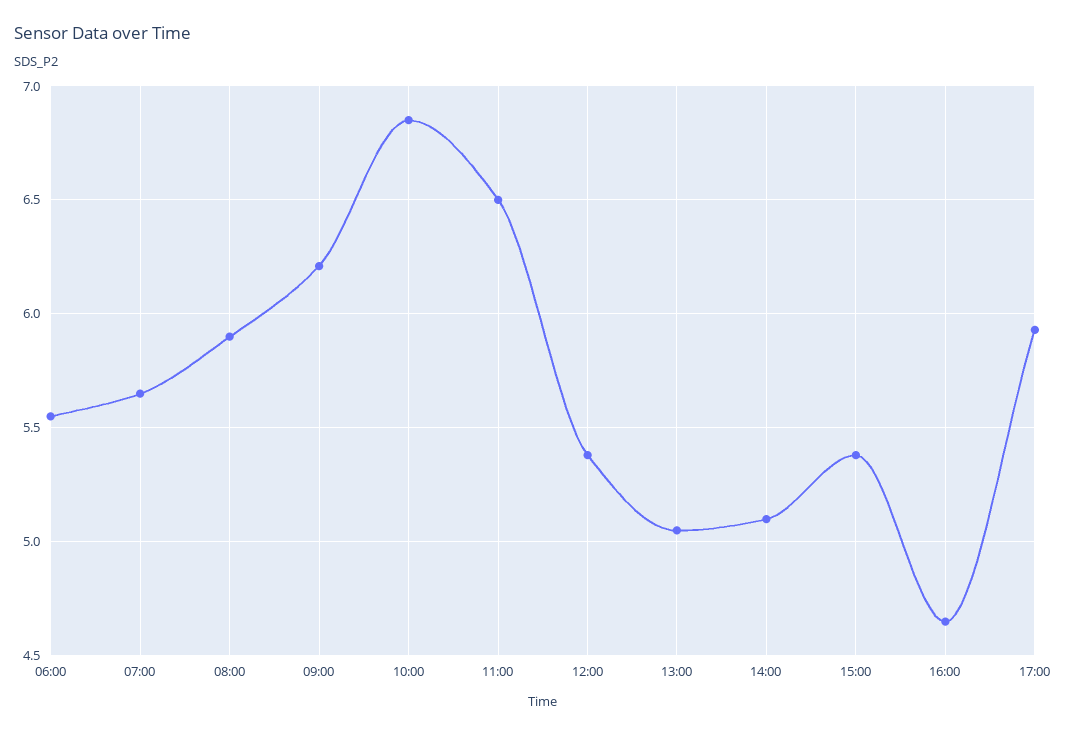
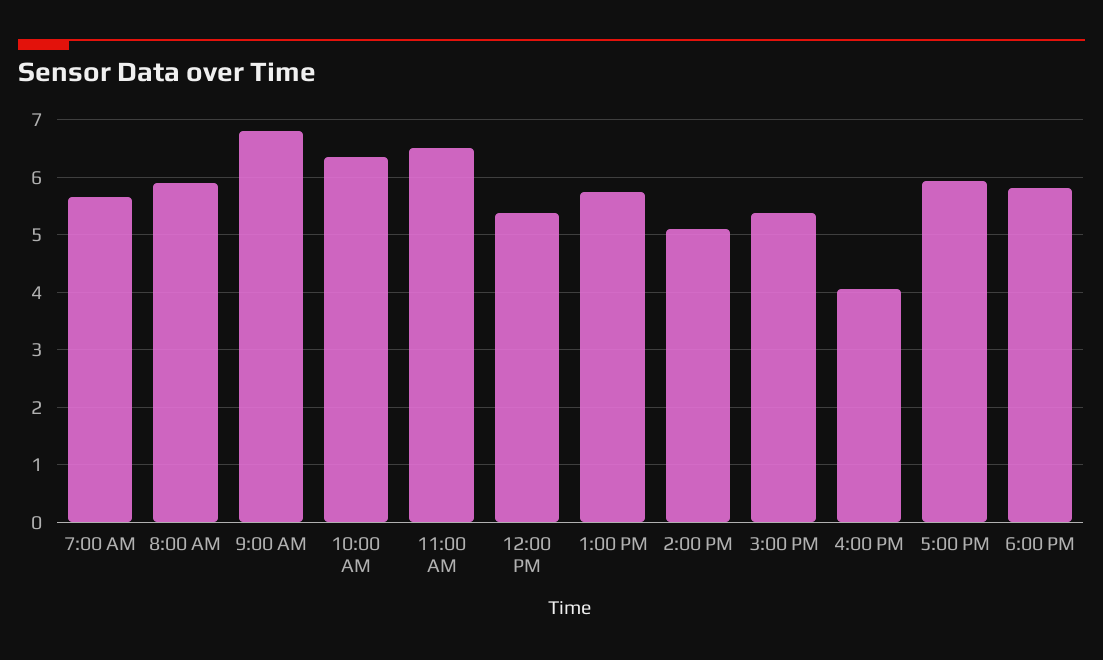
06:00: 5.55 -> none
09:00: 6.2 -> 6.8
10:00: 6.85 -> 6.4
13:00: 5.05 -> 5.8
16:00: 4.65 -> 4
6:00 PM: none -> 5.8

